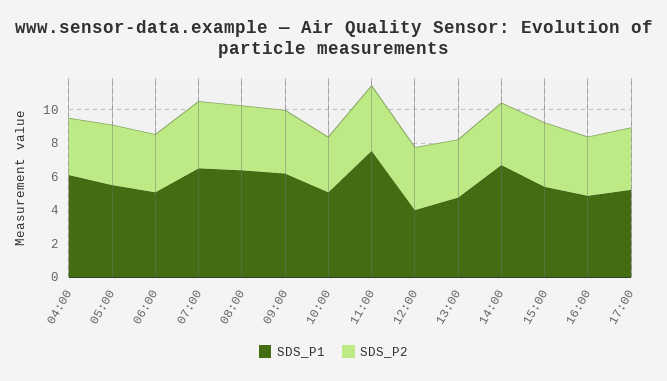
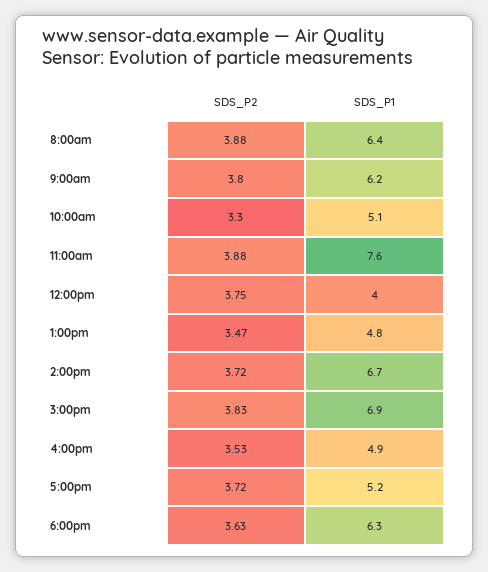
SDS_P1, 04:00: 6 -> none
SDS_P2, 04:00: 3.5 -> none
SDS_P1, 05:00: 5.5 -> none
SDS_P2, 05:00: 3.5 -> none
SDS_P1, 06:00: 5 -> none
SDS_P2, 06:00: 3.5 -> none
SDS_P1, 07:00: 6.5 -> none
SDS_P2, 07:00: 4 -> none
SDS_P1, 15:00: 5.5 -> 6.9
SDS_P2, 6:00pm: none -> 3.63
SDS_P1, 6:00pm: none -> 6.3

